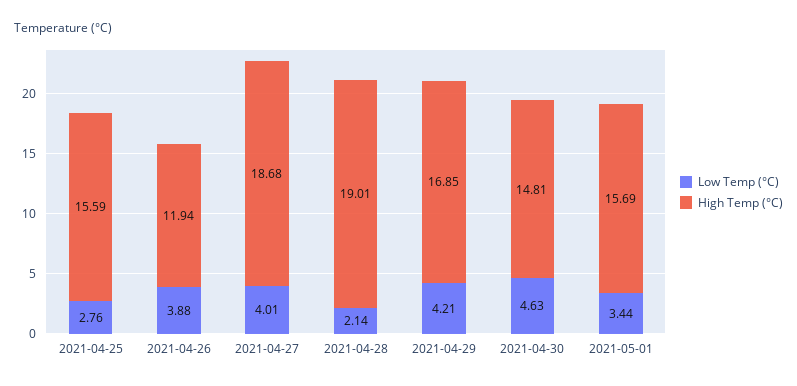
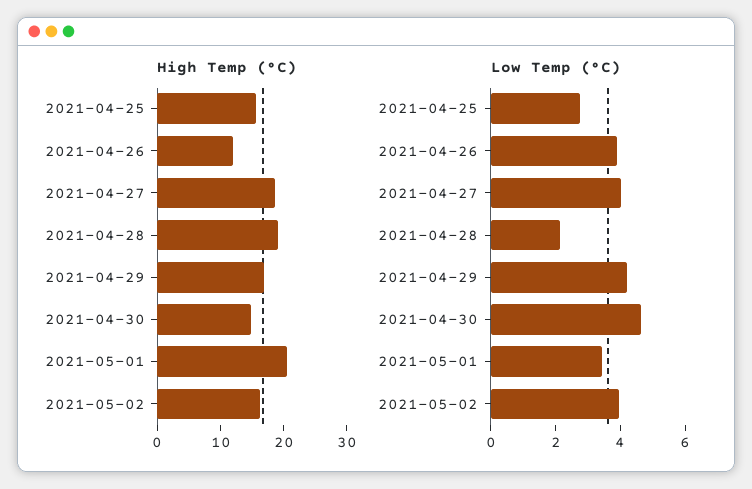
High Temp (°C), 2021-05-01: 15.69 -> 20
High Temp (°C), 2021-05-02: none -> 16
Low Temp (°C), 2021-05-02: none -> 4

